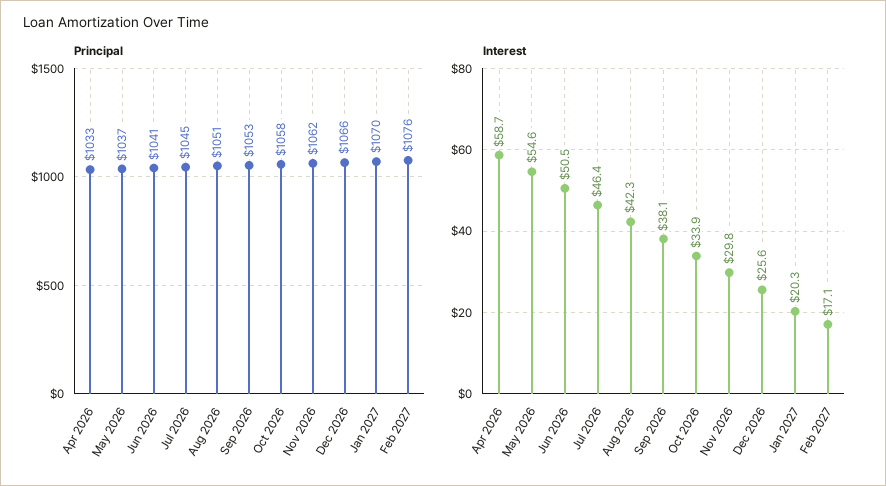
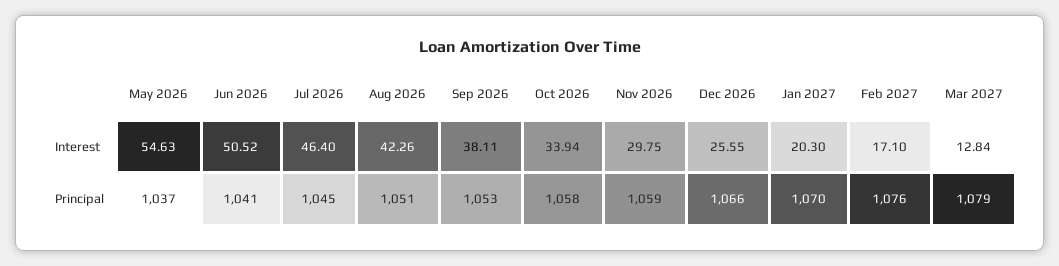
Principal, Apr 2026: 1033 -> none
Principal, Nov 2026: 1062 -> 1059
Interest, Apr 2026: 58.7 -> none
Interest, Mar 2027: none -> 12.84
Principal, Mar 2027: none -> 1079

